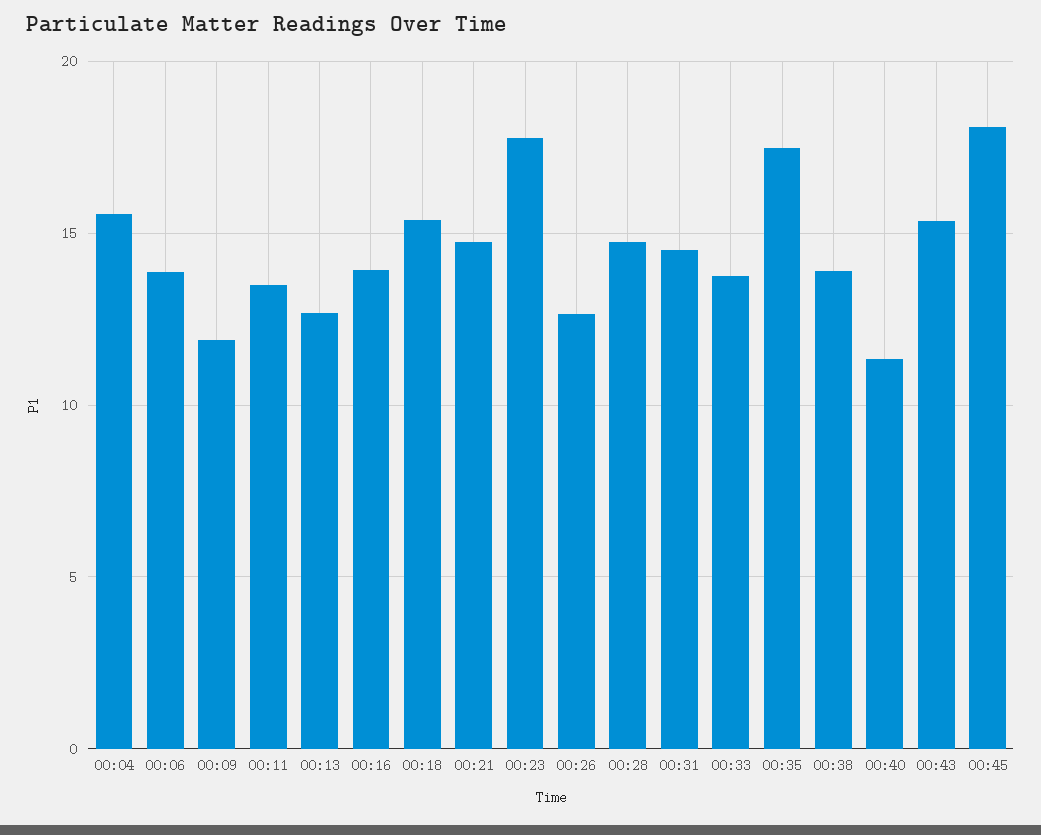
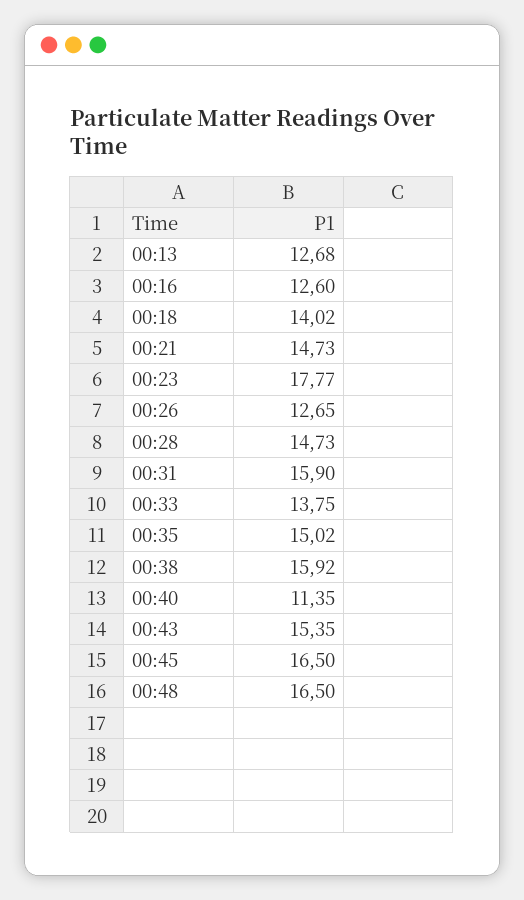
00:04: 15.5 -> none
00:06: 14 -> none
00:09: 12 -> none
00:11: 13.5 -> none
00:16: 14 -> 12.6
00:18: 15.5 -> 14.02
00:31: 14.5 -> 15.9
00:35: 17.5 -> 15.02
00:38: 14 -> 15.92
00:45: 18 -> 16.5
00:48: none -> 16.5

